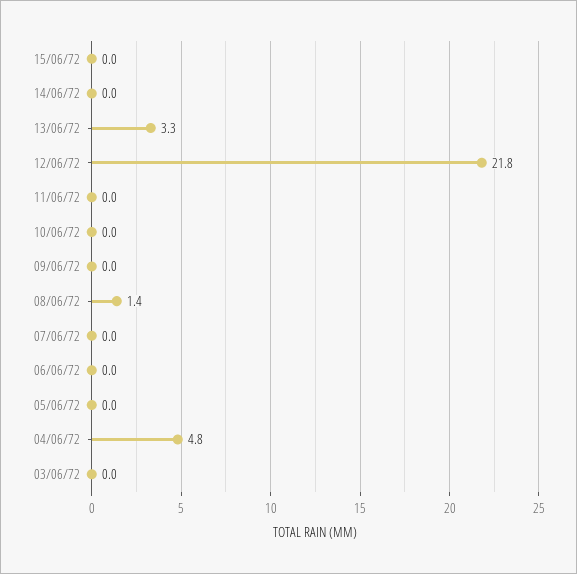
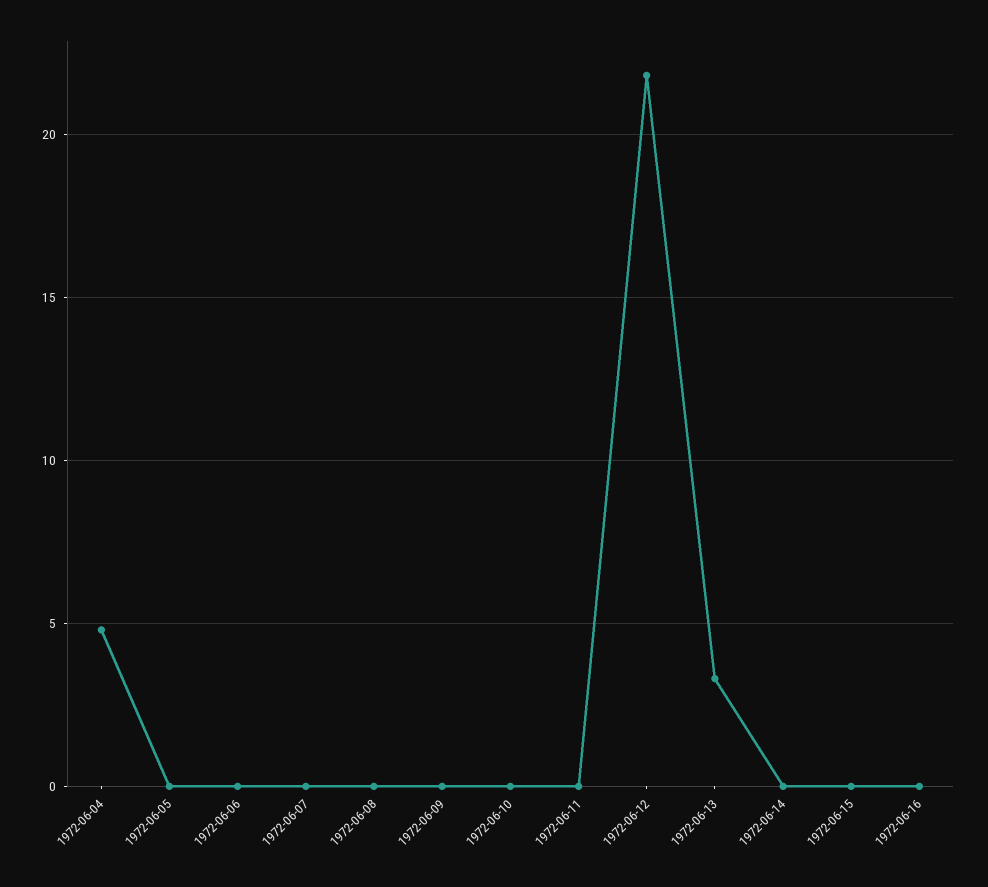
08/06/72: 1.4 -> 0
03/06/72: 0 -> none
1972-06-16: none -> 0

